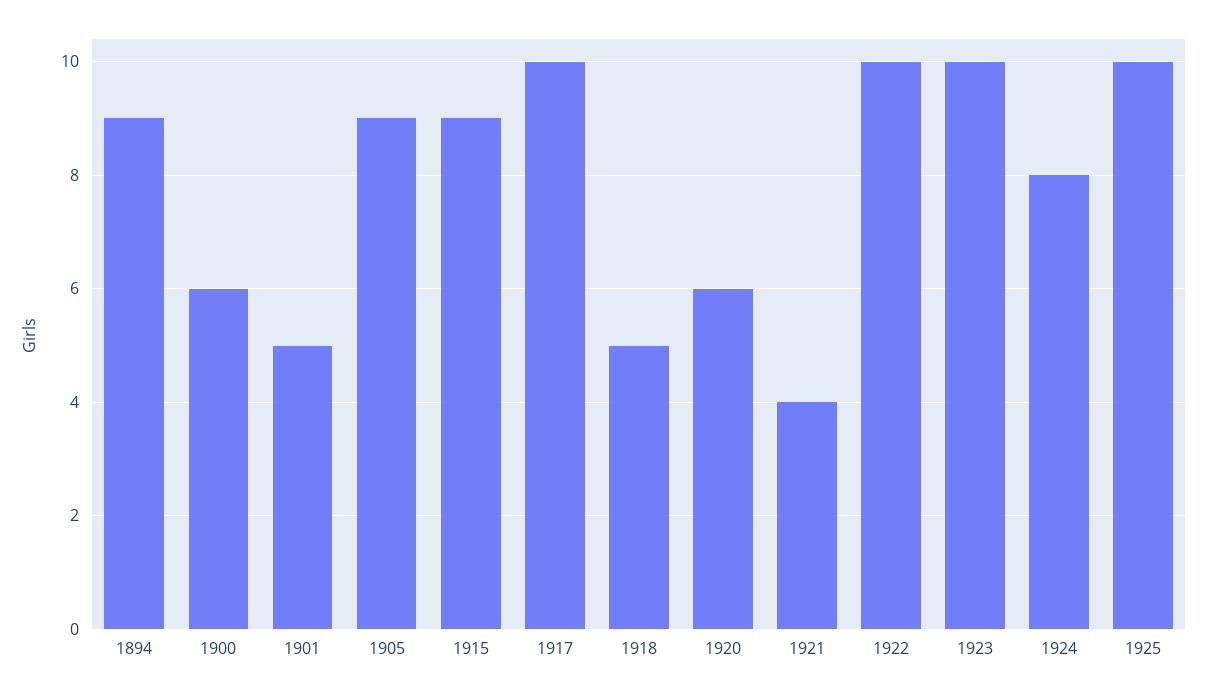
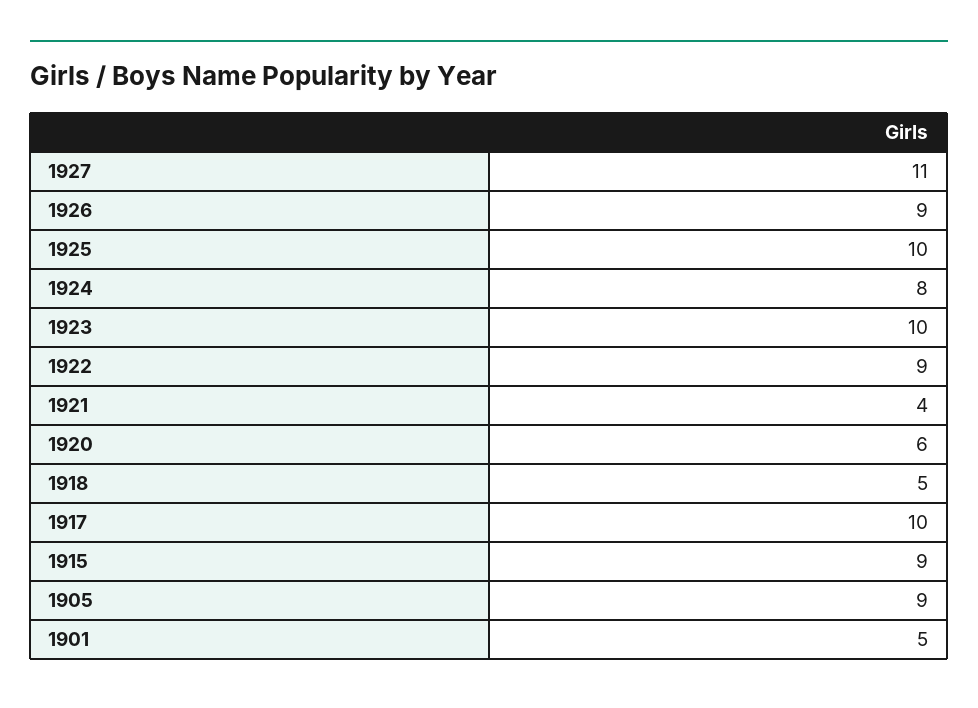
1894: 9 -> none
1900: 6 -> none
1922: 10 -> 9
1927: none -> 11
1926: none -> 9

